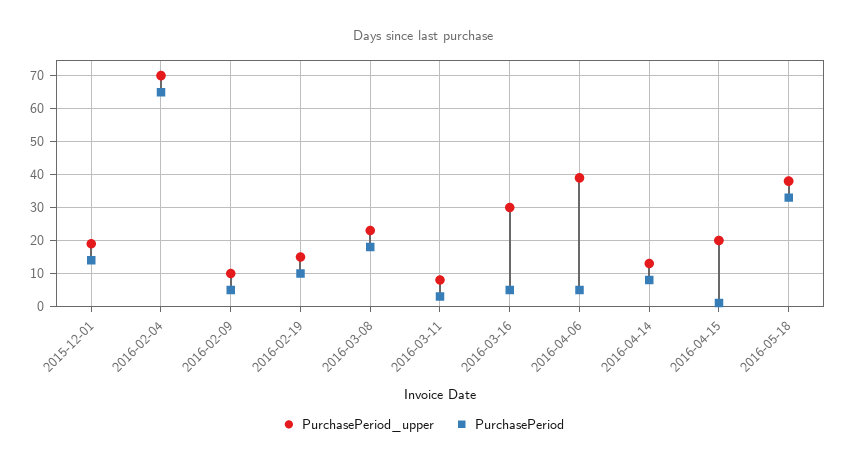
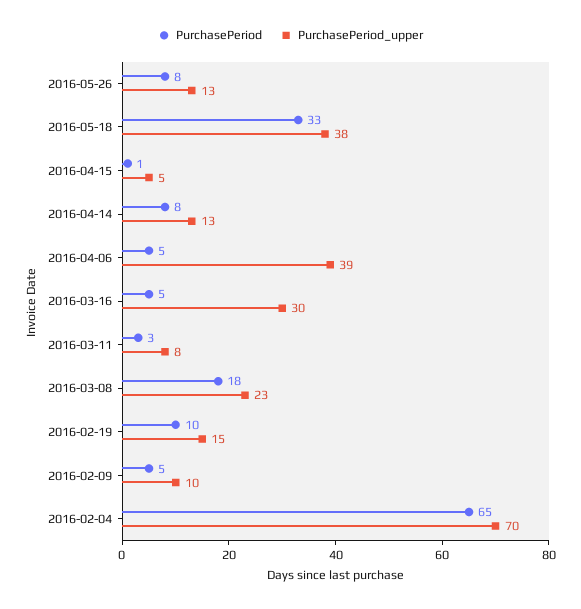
PurchasePeriod_upper, 2015-12-01: 20 -> none
PurchasePeriod, 2015-12-01: 15 -> none
PurchasePeriod_upper, 2016-04-15: 20 -> 5
PurchasePeriod, 2016-05-26: none -> 8
PurchasePeriod_upper, 2016-05-26: none -> 13

